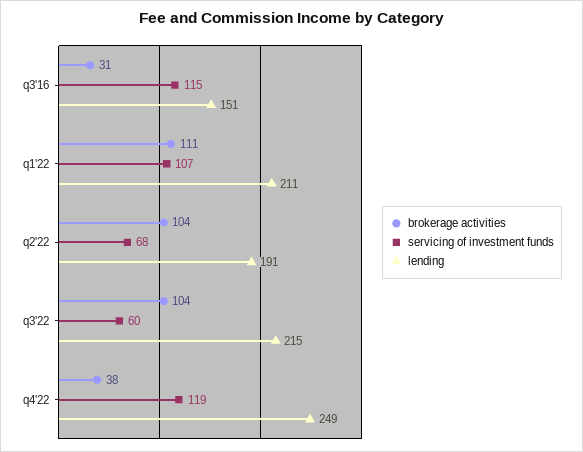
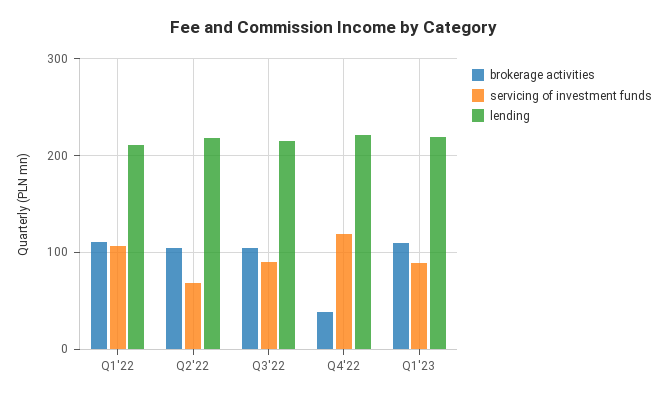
brokerage activities, q3'16: 31 -> none
servicing of investment funds, q3'16: 115 -> none
lending, q3'16: 151 -> none
lending, q2'22: 191 -> 220
servicing of investment funds, q3'22: 60 -> 90
lending, q4'22: 249 -> 220
brokerage activities, Q1'23: none -> 110
servicing of investment funds, Q1'23: none -> 90
lending, Q1'23: none -> 220

